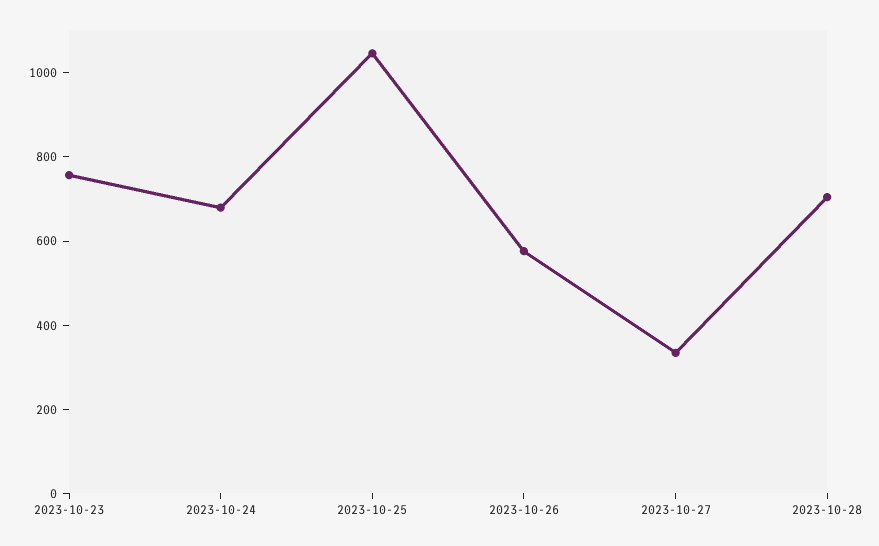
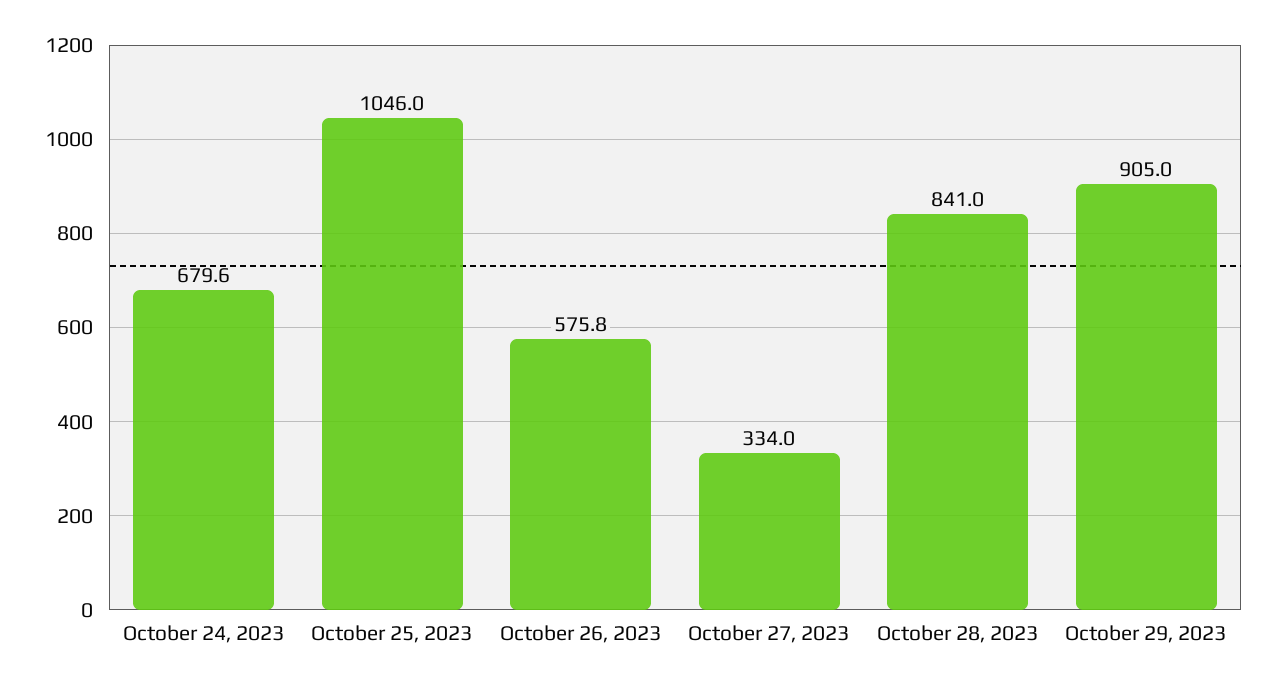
2023-10-23: 750 -> none
2023-10-28: 700 -> 841
October 29, 2023: none -> 905

